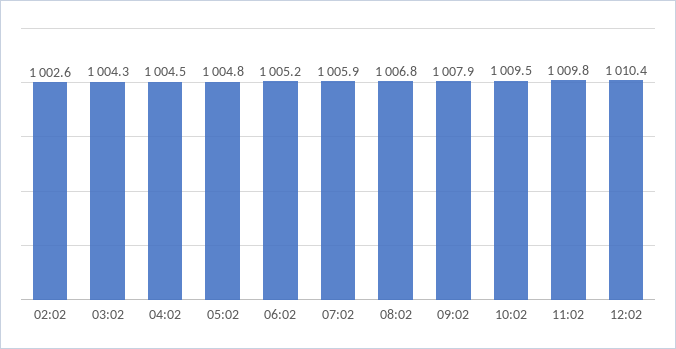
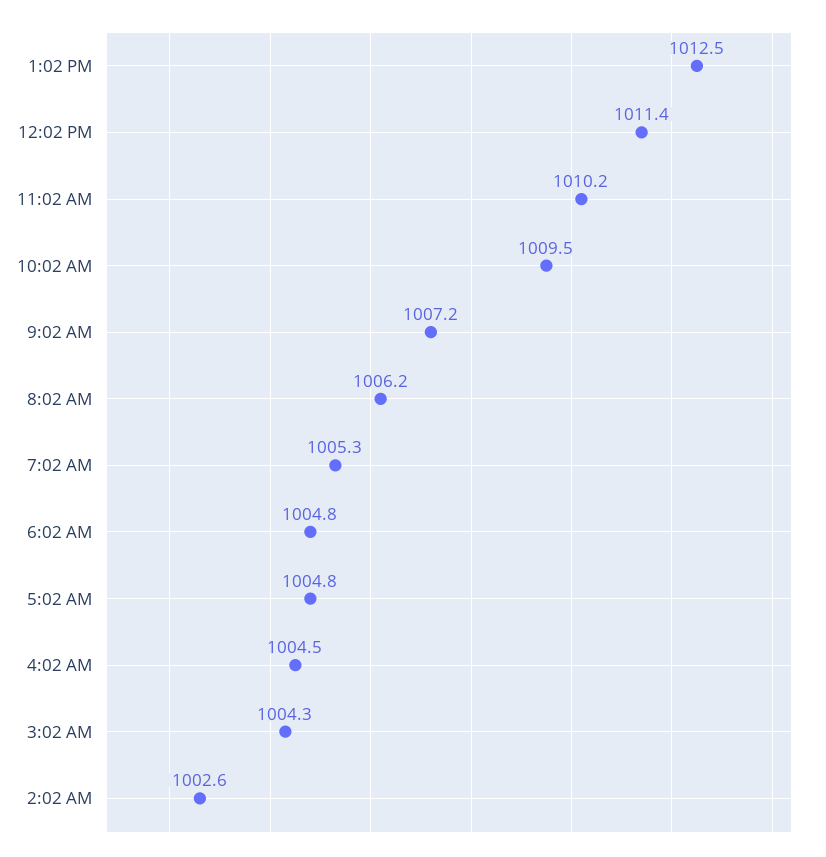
06:02: 1005.2 -> 1004.8
07:02: 1005.9 -> 1005.3
08:02: 1006.8 -> 1006.2
09:02: 1007.9 -> 1007.2
11:02: 1009.8 -> 1010.2
12:02: 1010.4 -> 1011.4
1:02 PM: none -> 1012.5

